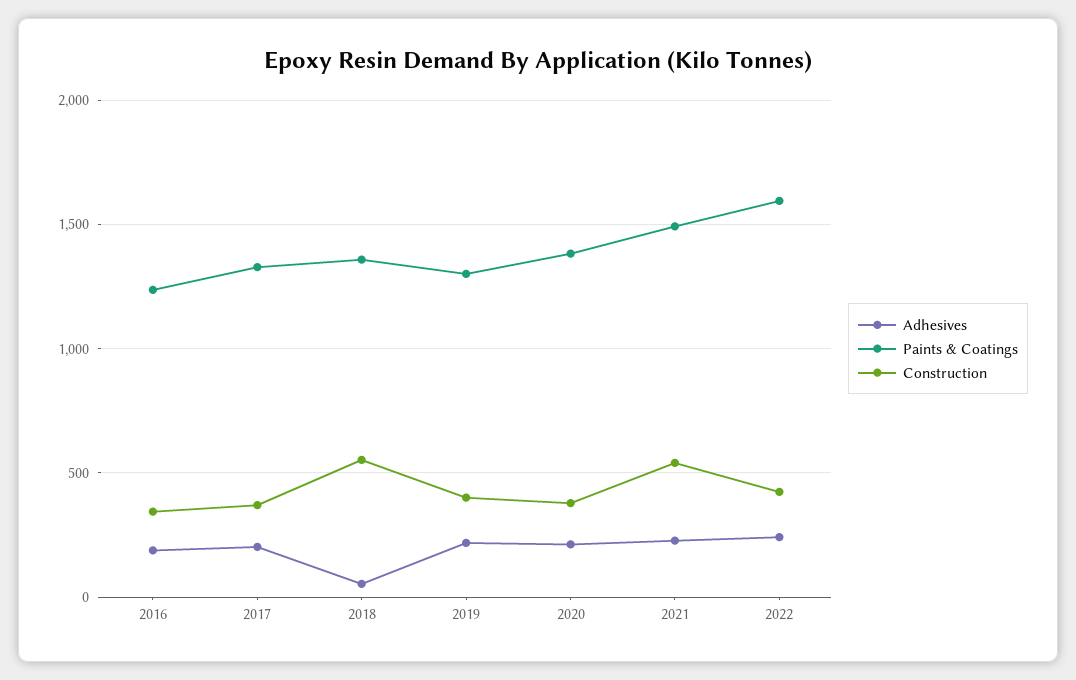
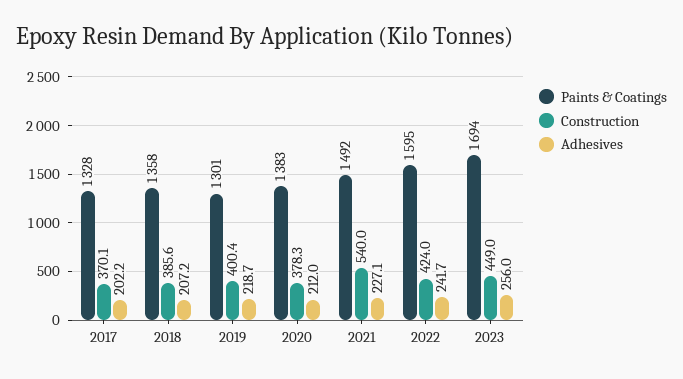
Adhesives, 2016: 200 -> none
Paints & Coatings, 2016: 1250 -> none
Construction, 2016: 350 -> none
Adhesives, 2018: 50 -> 207.2
Construction, 2018: 550 -> 385.6
Paints & Coatings, 2023: none -> 1694
Construction, 2023: none -> 449
Adhesives, 2023: none -> 256

